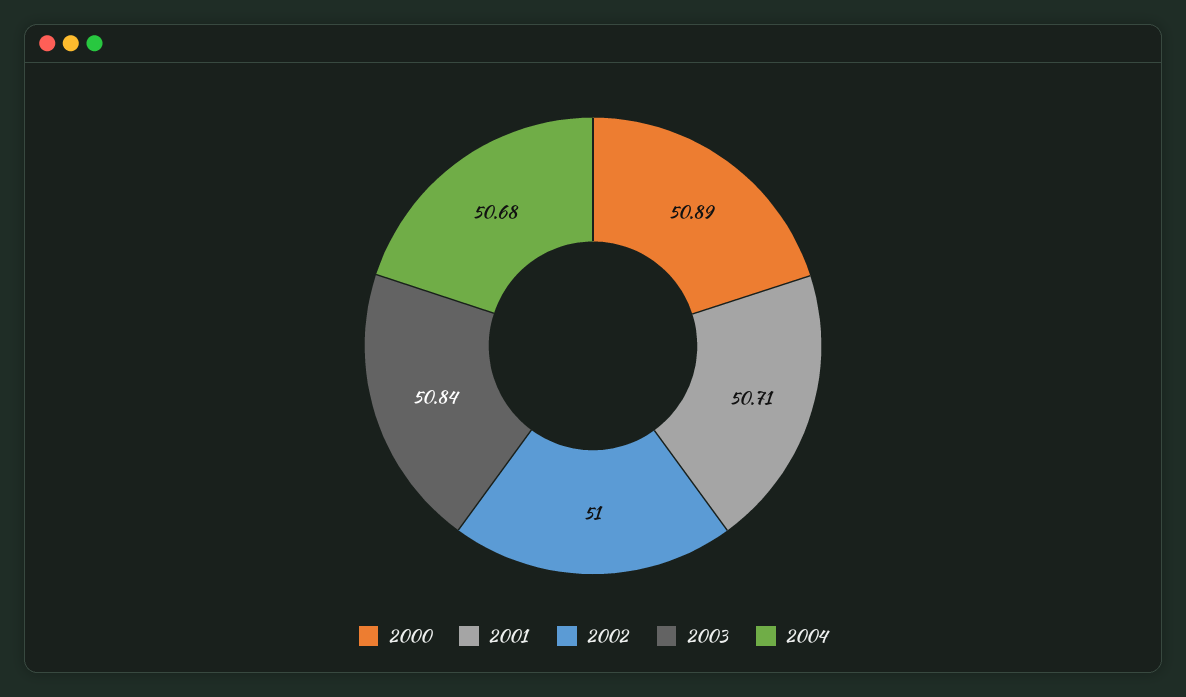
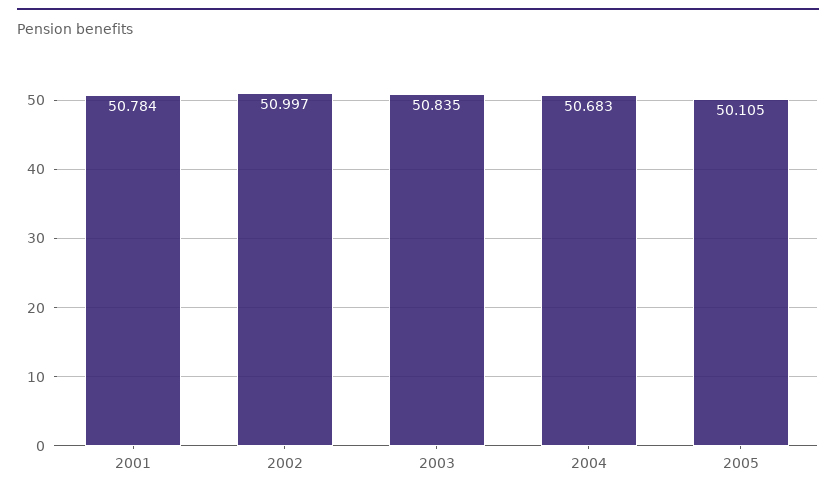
2000: 50.89 -> none
2001: 50.71 -> 50.784
2005: none -> 50.105

